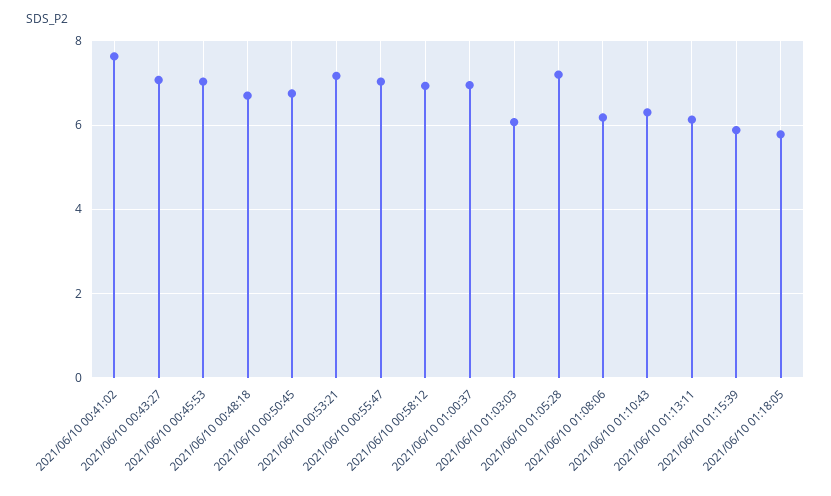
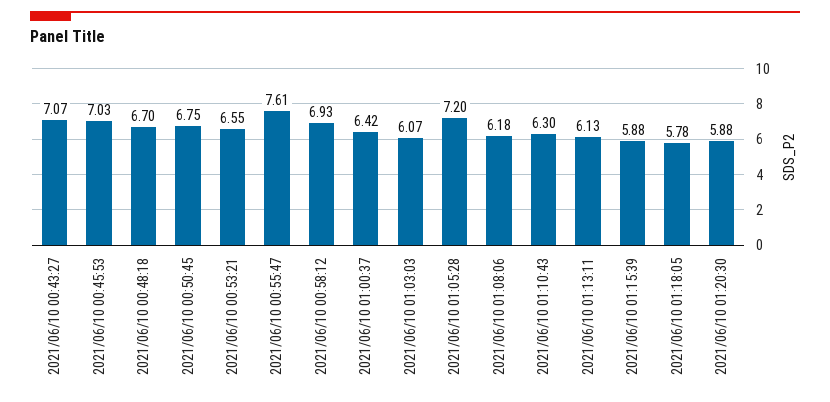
2021/06/10 00:41:02: 7.6 -> none
2021/06/10 00:53:21: 7.2 -> 6.55
2021/06/10 00:55:47: 7 -> 7.61
2021/06/10 01:00:37: 7 -> 6.42
2021/06/10 01:20:30: none -> 5.88

